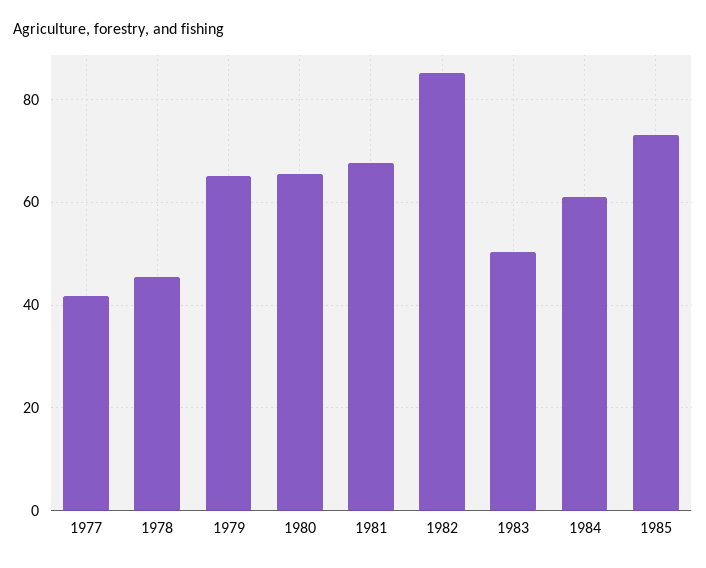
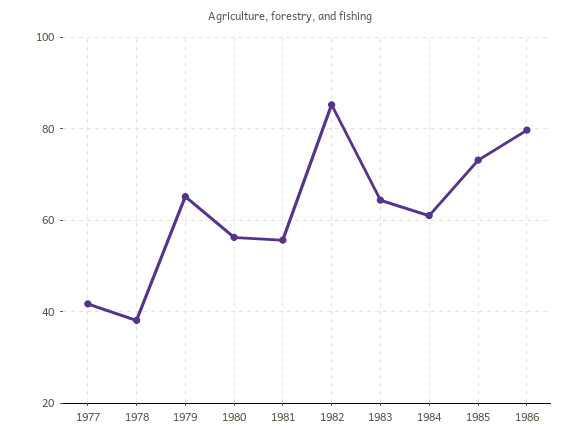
1978: 46 -> 38
1980: 66 -> 56
1981: 68 -> 56
1983: 50 -> 64
1986: none -> 80

